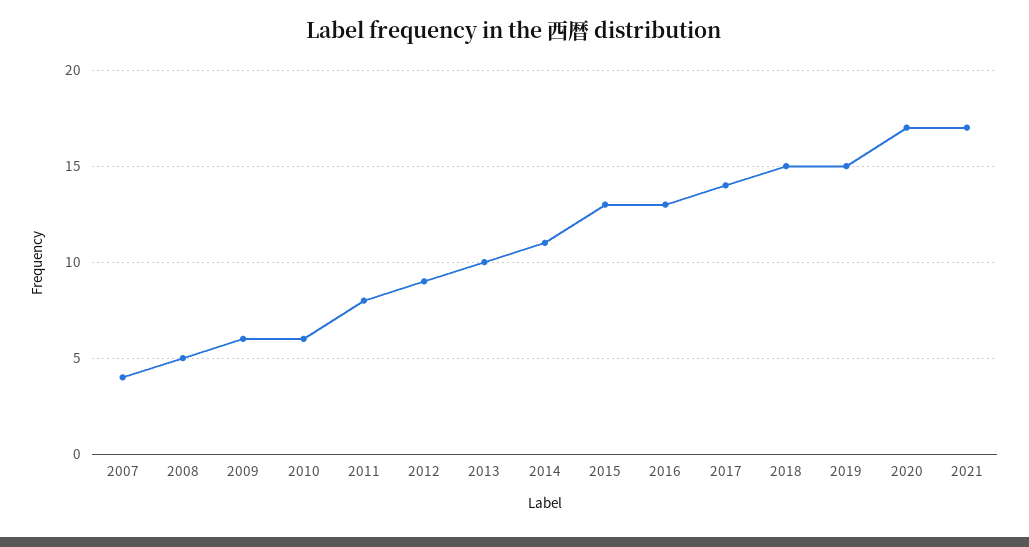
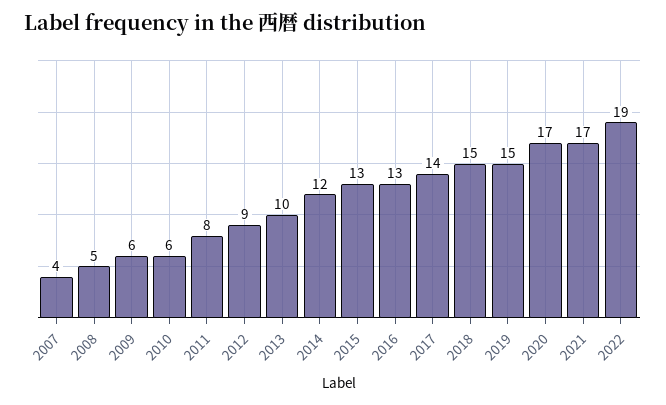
2014: 11 -> 12
2022: none -> 19

